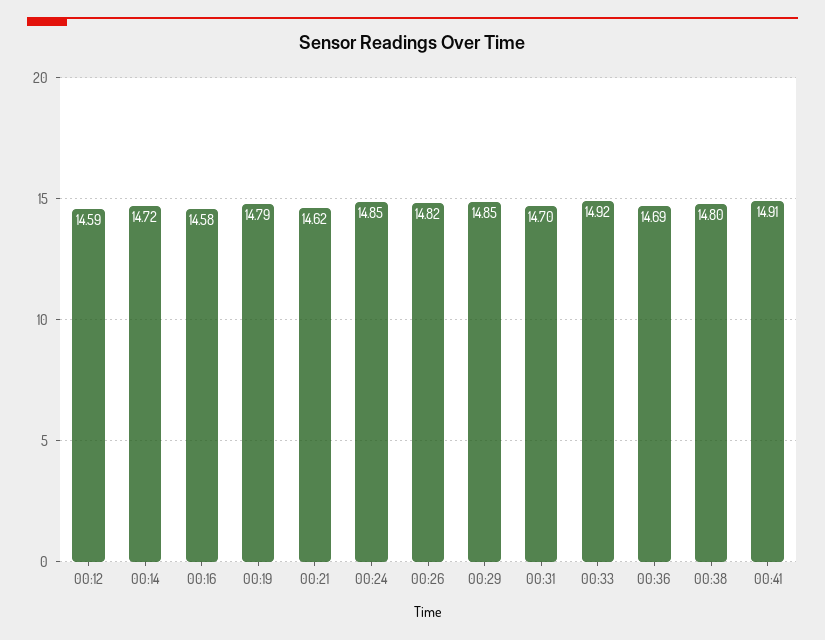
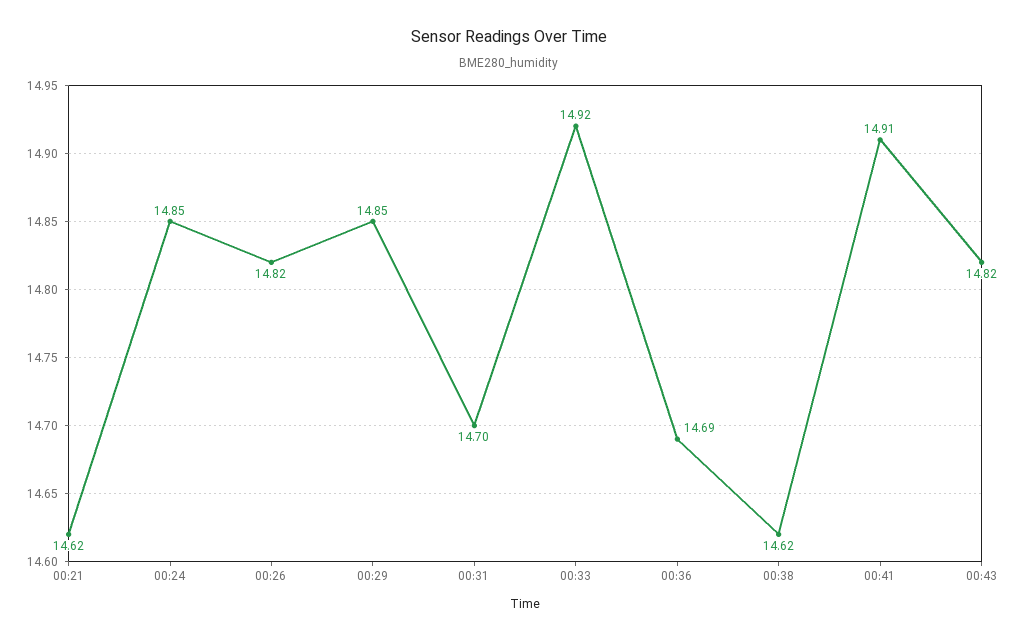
00:12: 14.59 -> none
00:14: 14.72 -> none
00:16: 14.58 -> none
00:19: 14.79 -> none
00:38: 14.8 -> 14.62
00:43: none -> 14.82

